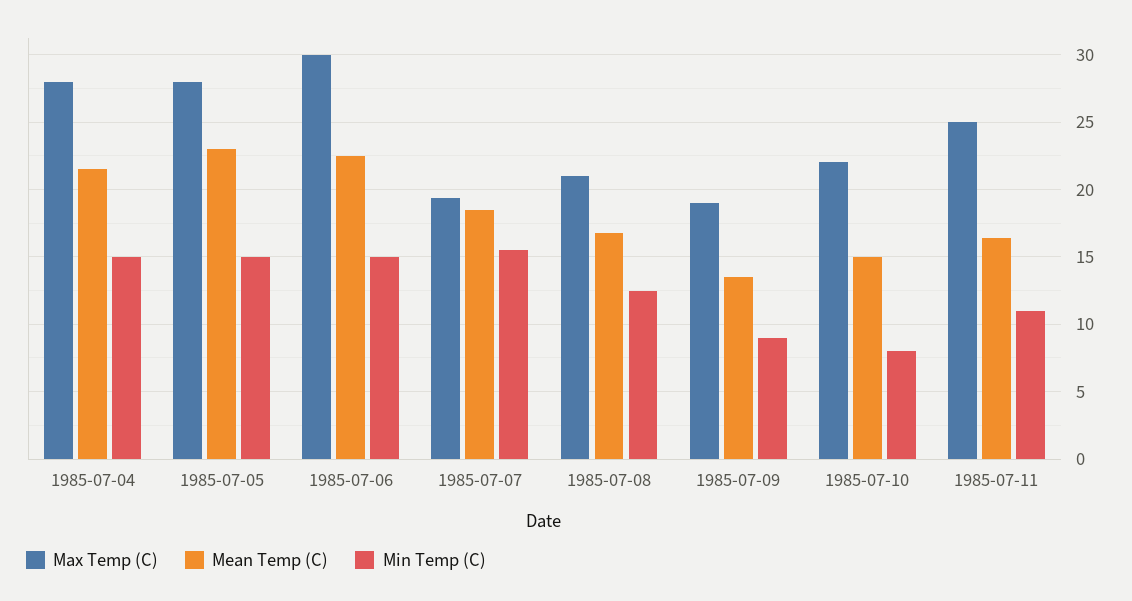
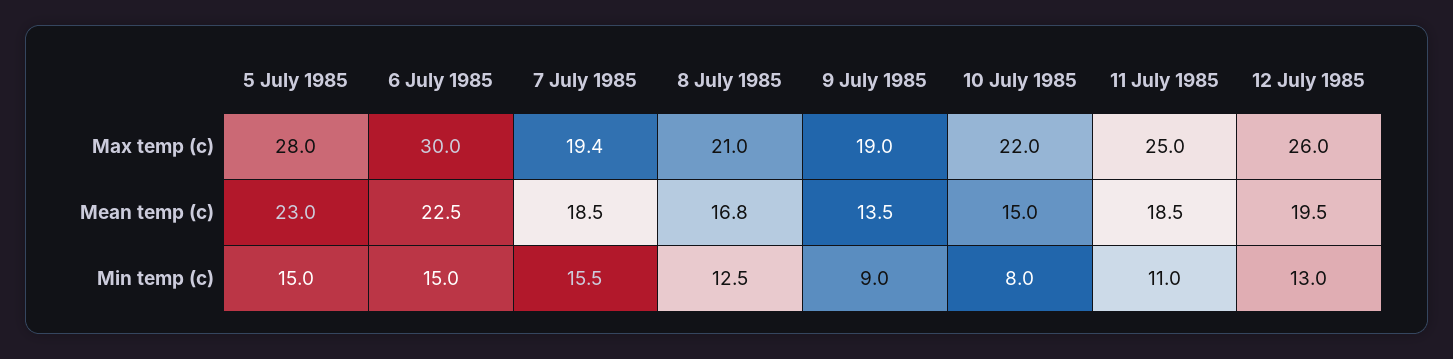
Max Temp (C), 1985-07-04: 28 -> none
Mean Temp (C), 1985-07-04: 21.5 -> none
Min Temp (C), 1985-07-04: 15 -> none
Mean Temp (C), 1985-07-11: 16.5 -> 18.5
Max Temp (C), 12 July 1985: none -> 26
Mean Temp (C), 12 July 1985: none -> 19.5
Min Temp (C), 12 July 1985: none -> 13

